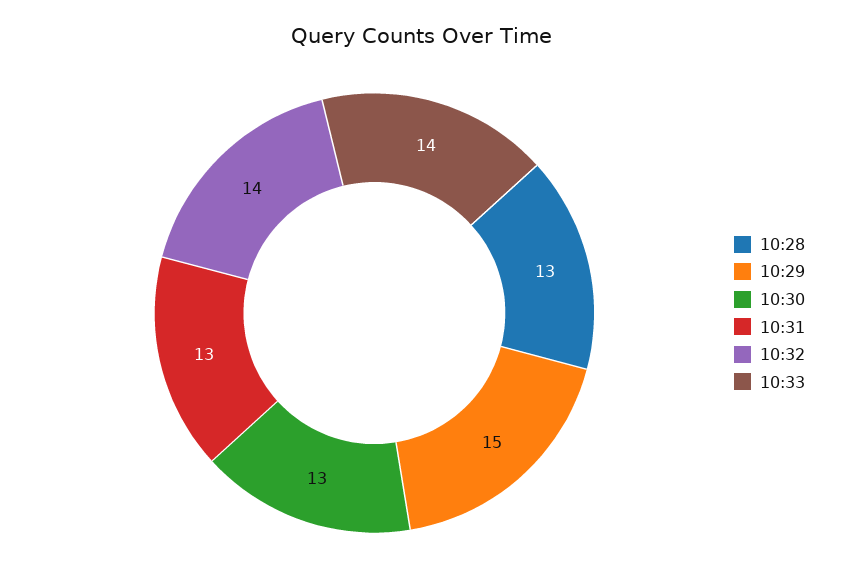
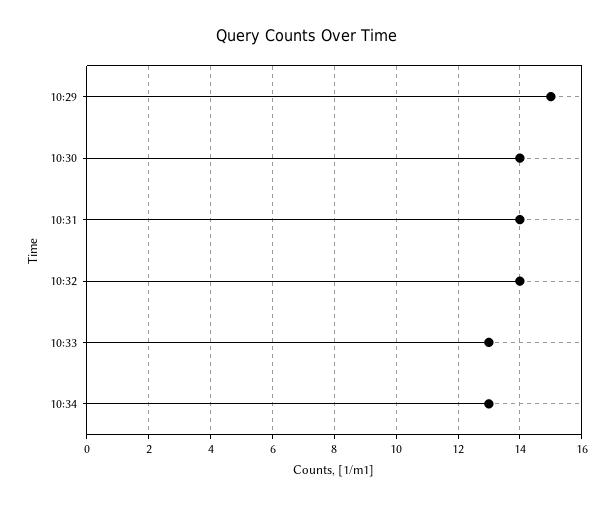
10:28: 13 -> none
10:30: 13 -> 14
10:31: 13 -> 14
10:33: 14 -> 13
10:34: none -> 13

